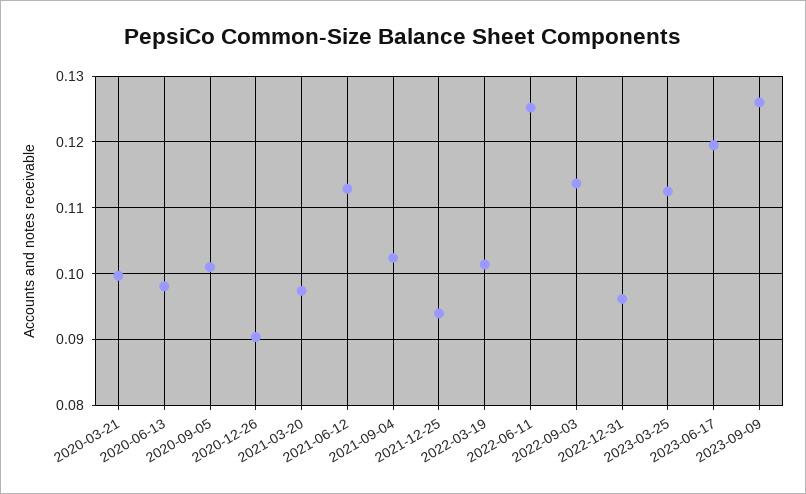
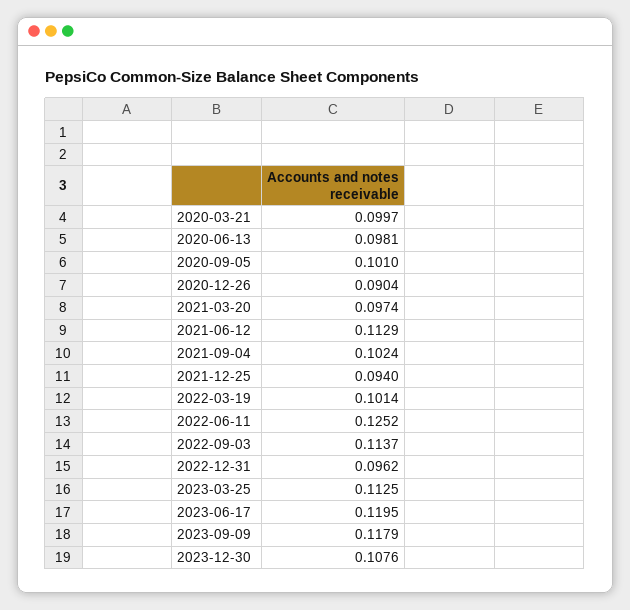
2023-09-09: 0.126 -> 0.1179
2023-12-30: none -> 0.1076

